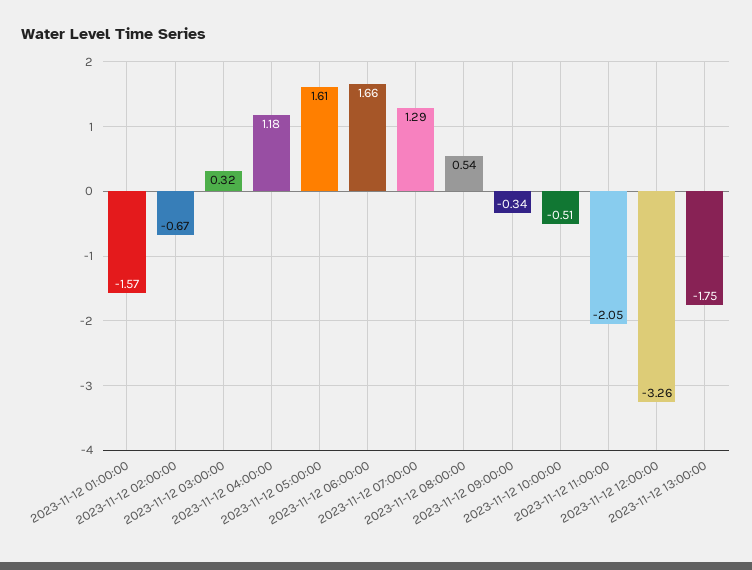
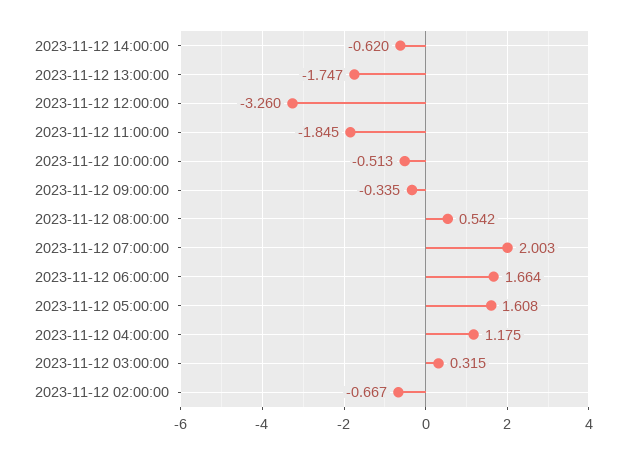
2023-11-12 01:00:00: -1.57 -> none
2023-11-12 07:00:00: 1.29 -> 2.003
2023-11-12 11:00:00: -2.05 -> -1.845
2023-11-12 14:00:00: none -> -0.62

